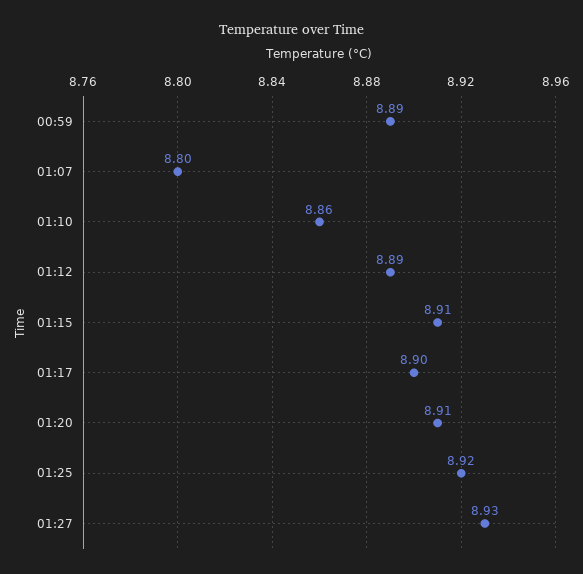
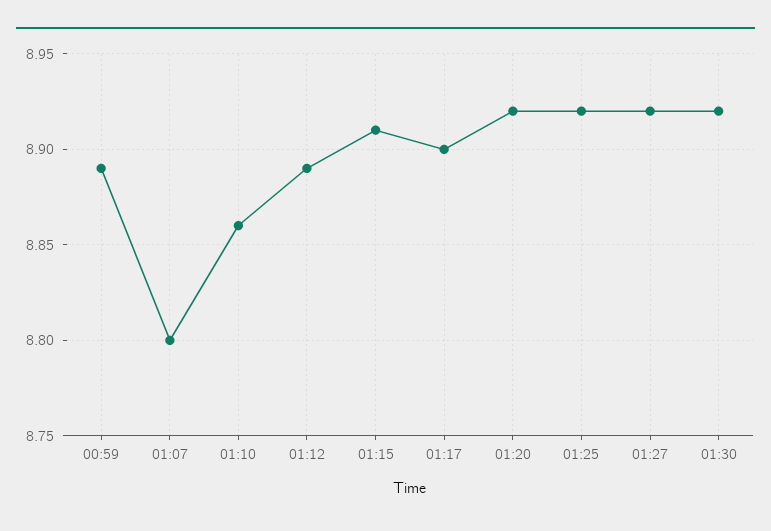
01:20: 8.91 -> 8.92
01:27: 8.93 -> 8.92
01:30: none -> 8.92

